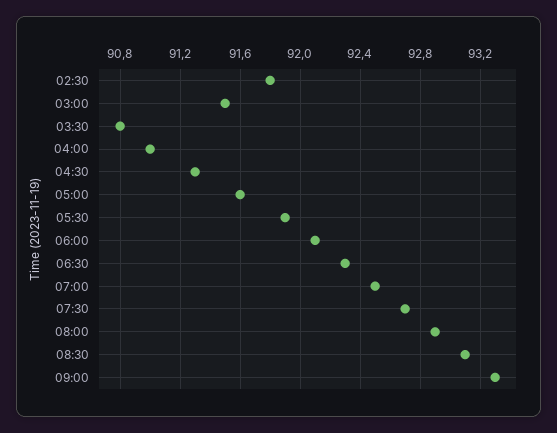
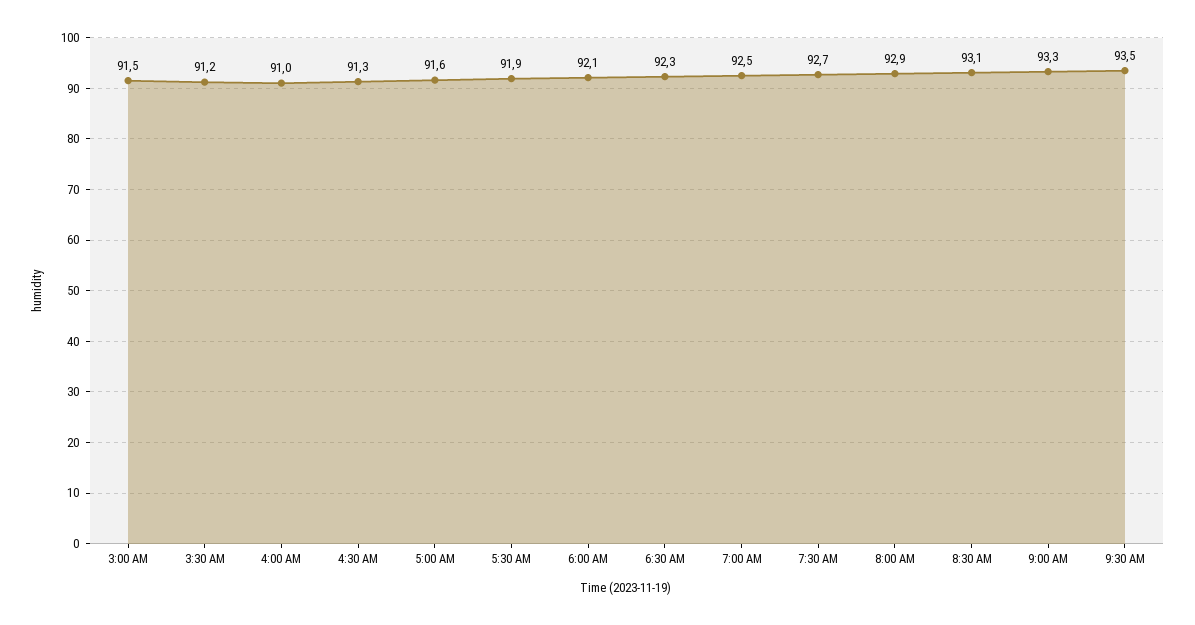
02:30: 91.8 -> none
03:30: 90.8 -> 91.2
9:30 AM: none -> 93.5

